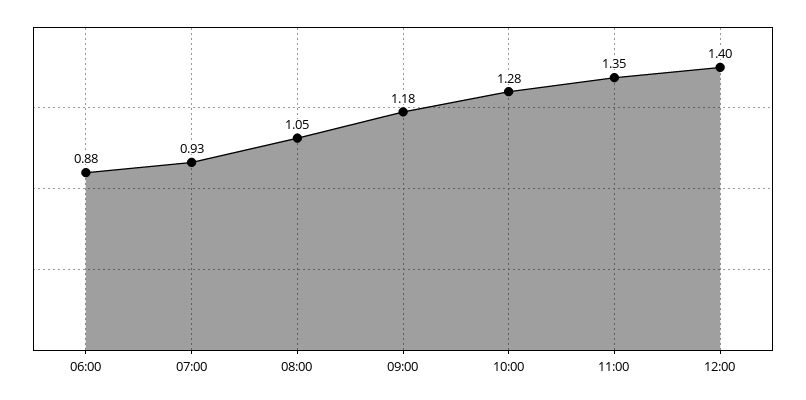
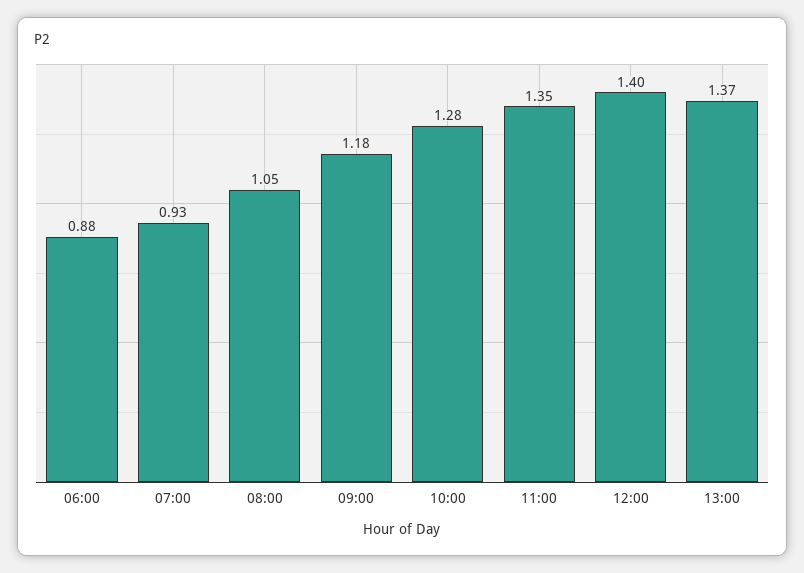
13:00: none -> 1.37

